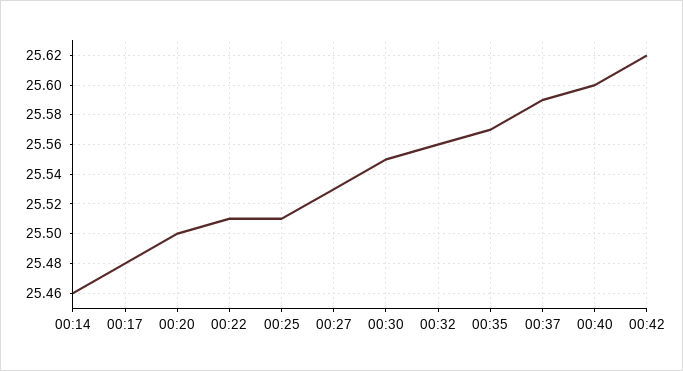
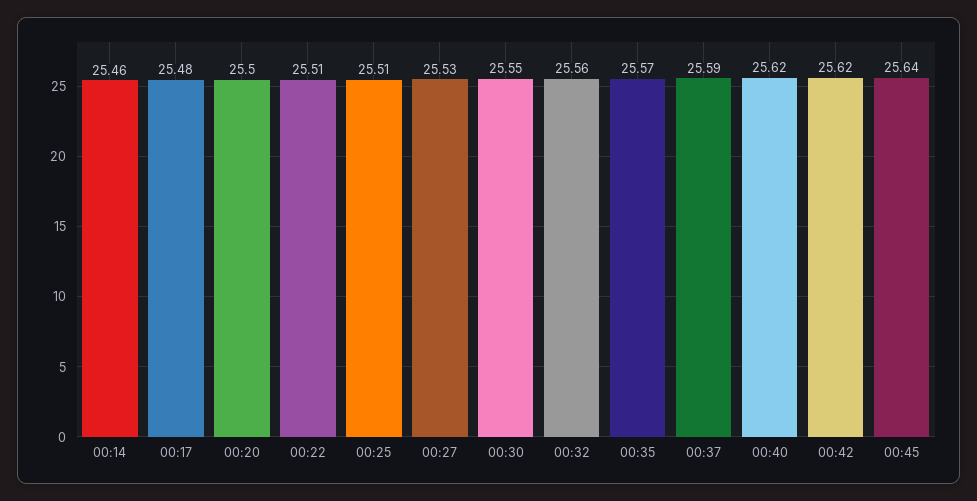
00:40: 25.6 -> 25.62
00:45: none -> 25.64

